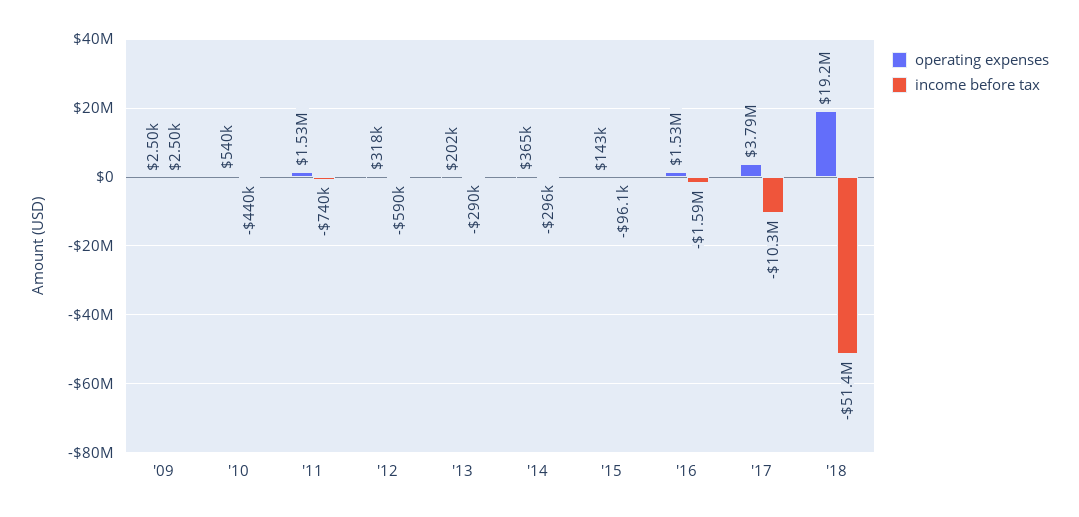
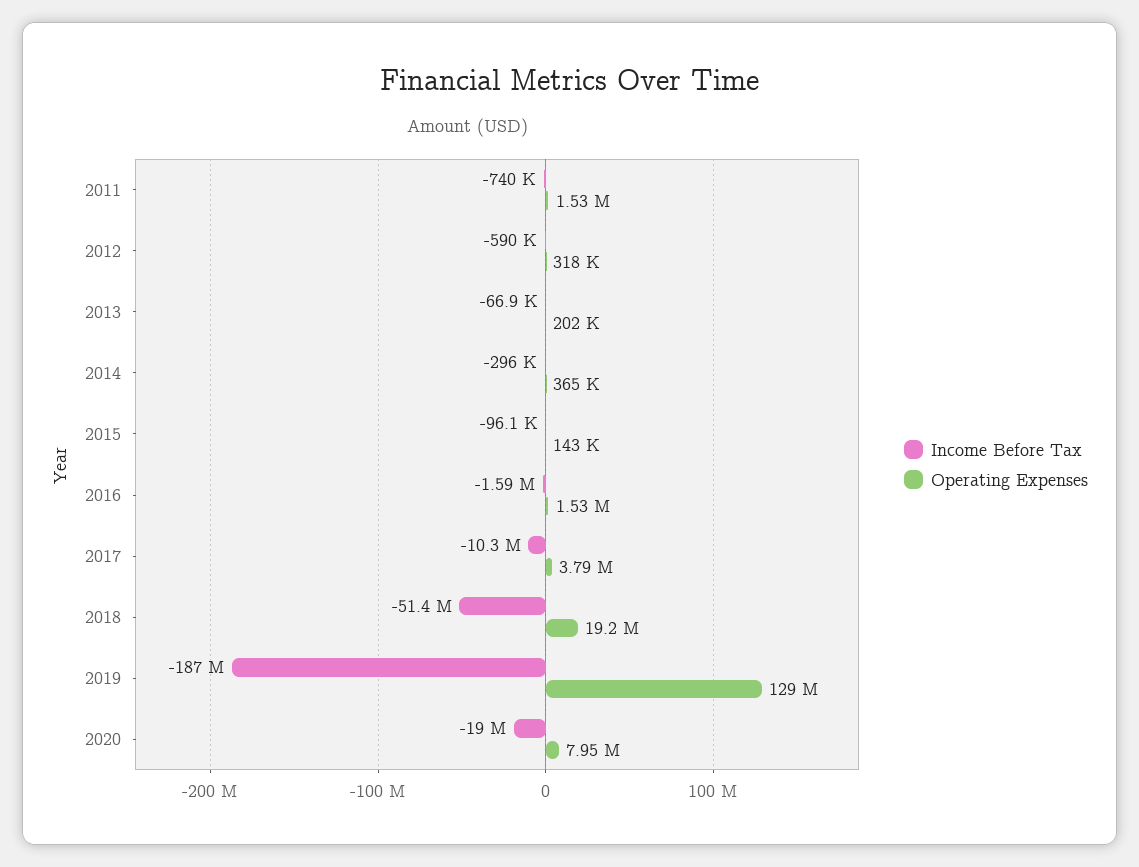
operating expenses, '09: 2500 -> none
income before tax, '09: 2500 -> none
operating expenses, '10: 540000 -> none
income before tax, '10: -440000 -> none
income before tax, '13: -290000 -> -66900
income before tax, 2019: none -> -187000000
operating expenses, 2019: none -> 129000000
income before tax, 2020: none -> -19000000
operating expenses, 2020: none -> 7950000

